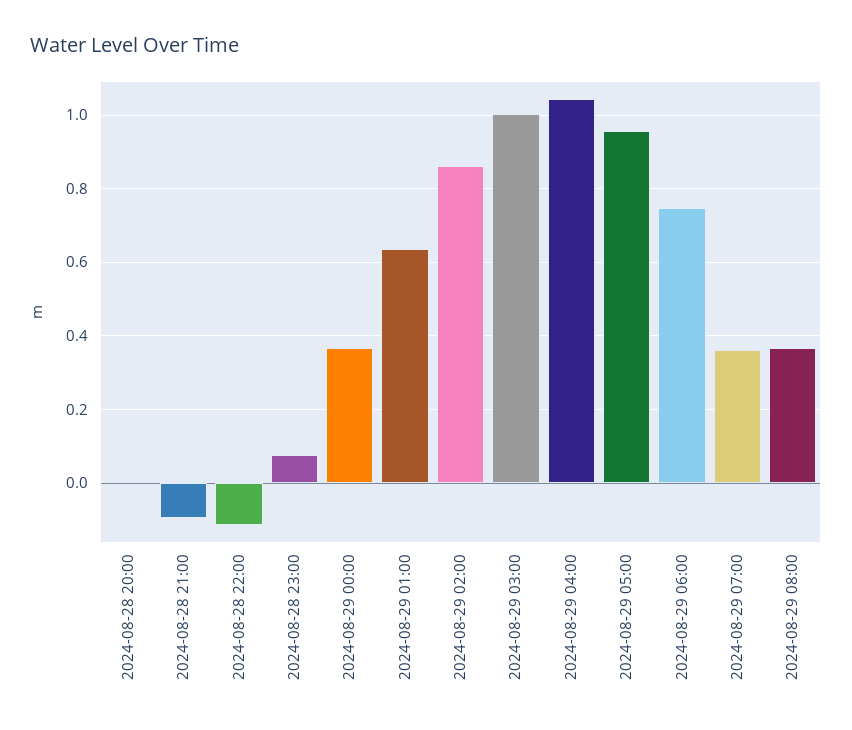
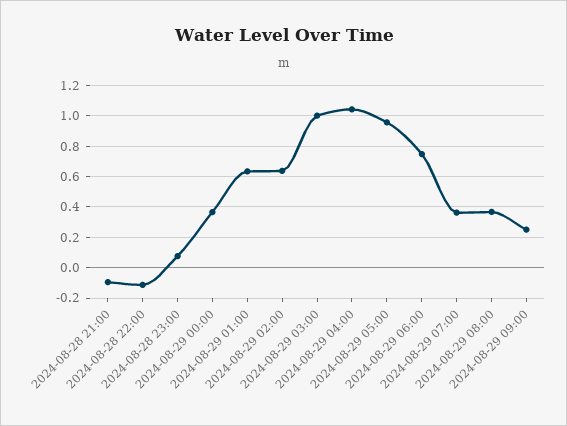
2024-08-28 20:00: 0 -> none
2024-08-29 02:00: 0.86 -> 0.65
2024-08-29 09:00: none -> 0.25

